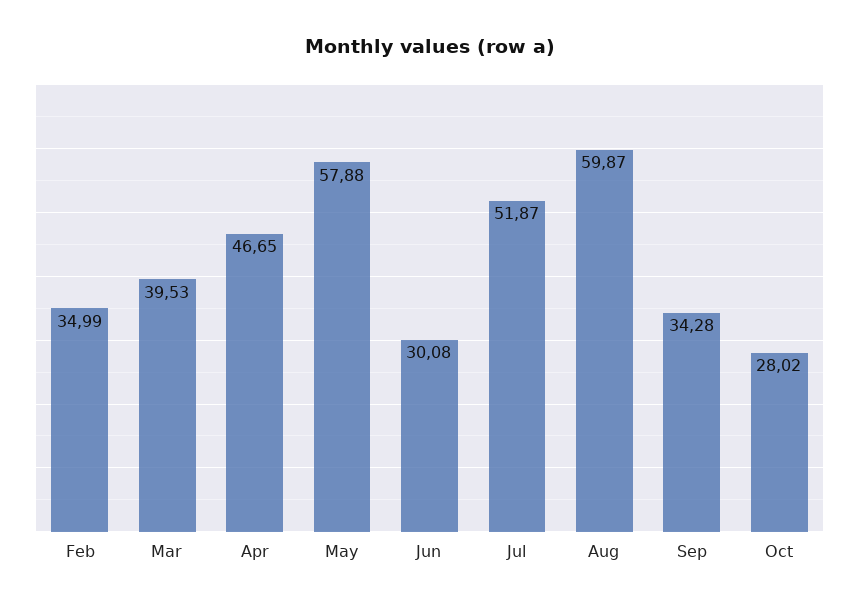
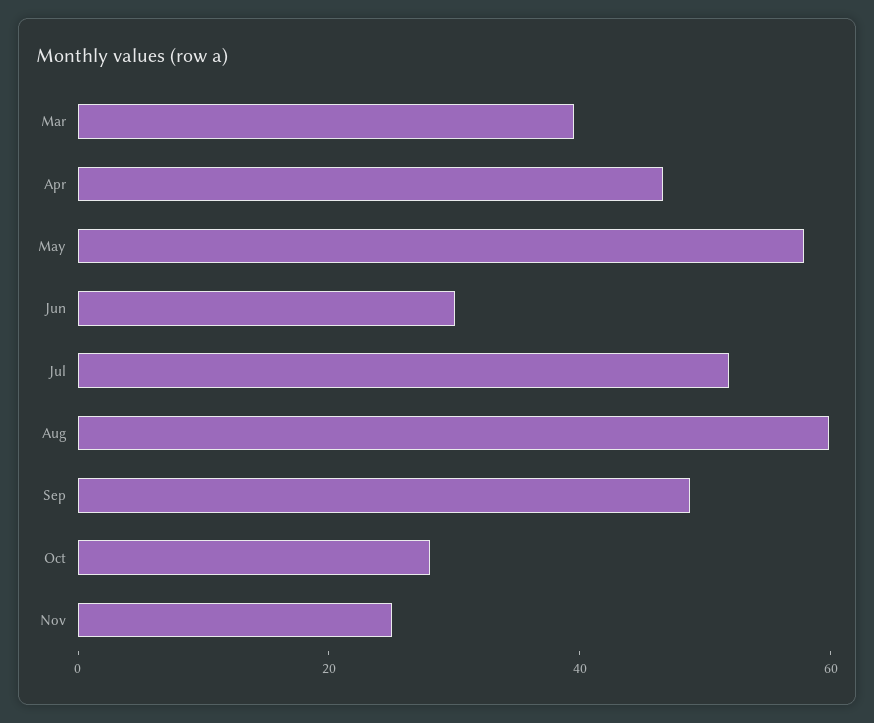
Feb: 34.99 -> none
Sep: 34.28 -> 50
Nov: none -> 25

